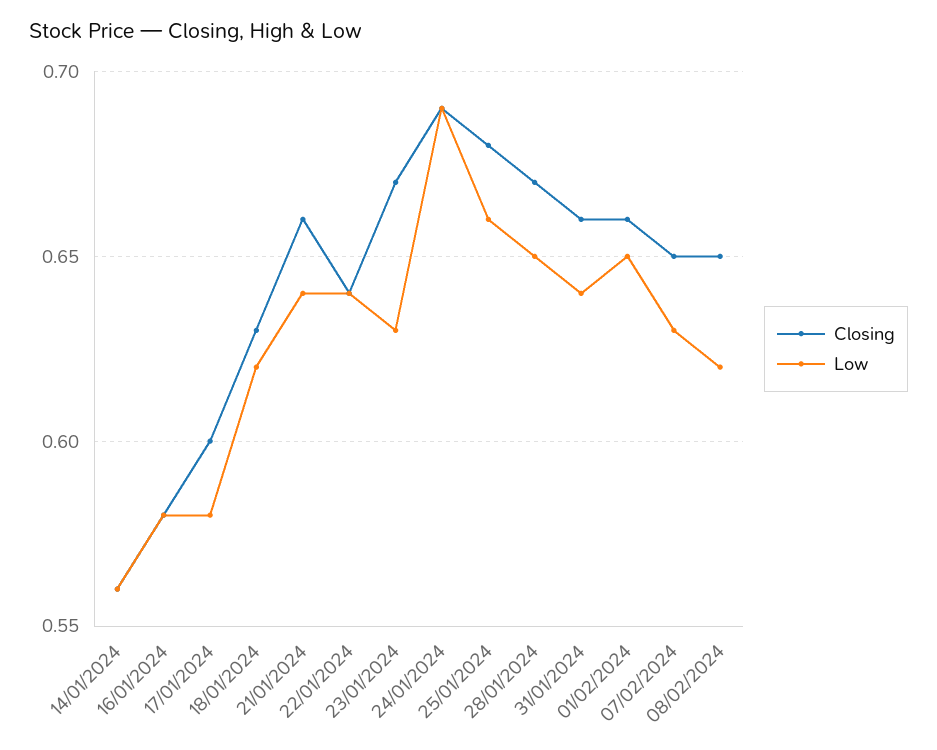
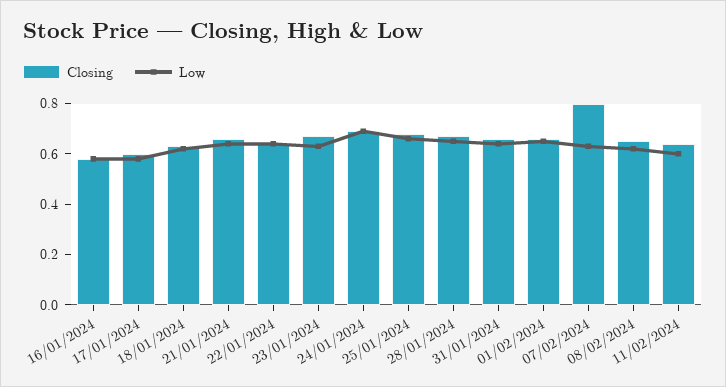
Closing, 14/01/2024: 0.56 -> none
Low, 14/01/2024: 0.56 -> none
Closing, 07/02/2024: 0.65 -> 0.8
Closing, 11/02/2024: none -> 0.65
Low, 11/02/2024: none -> 0.6

